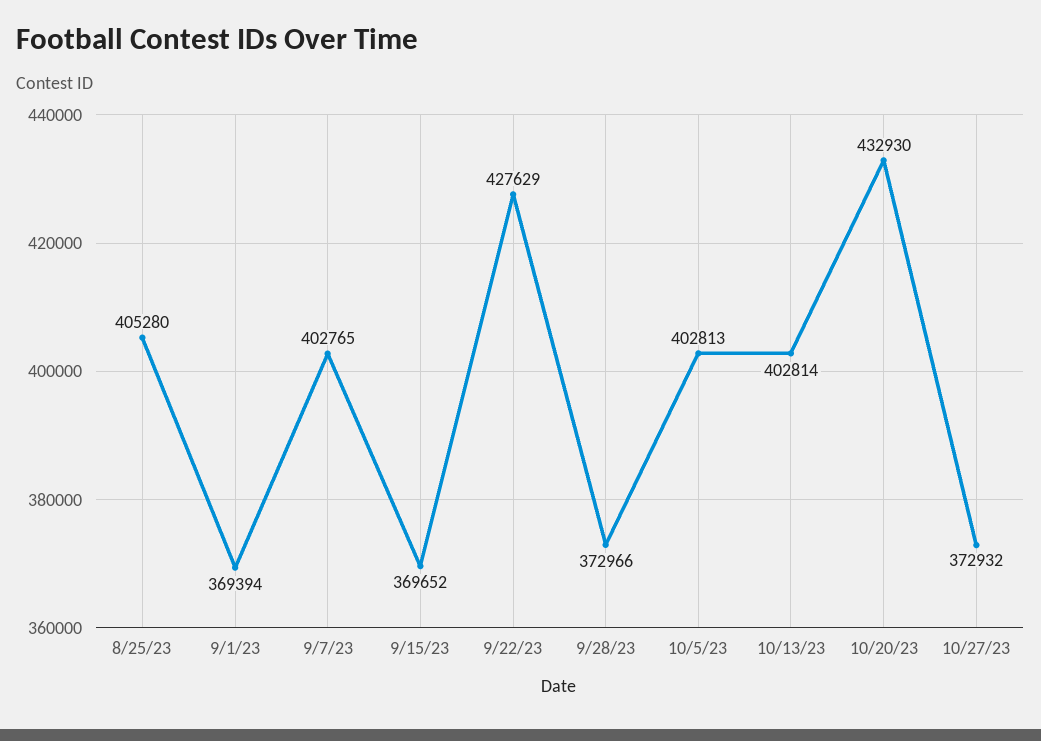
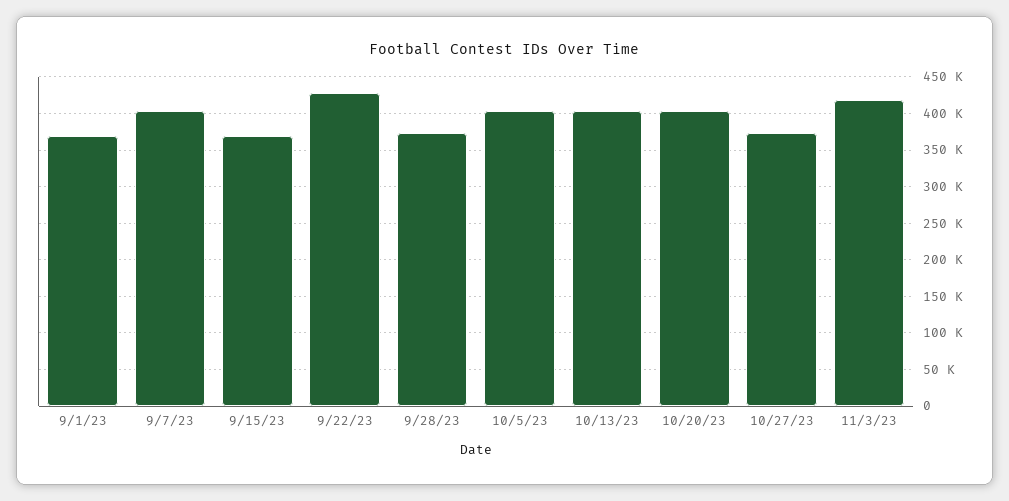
8/25/23: 405280 -> none
10/20/23: 432930 -> 400000
11/3/23: none -> 420000

